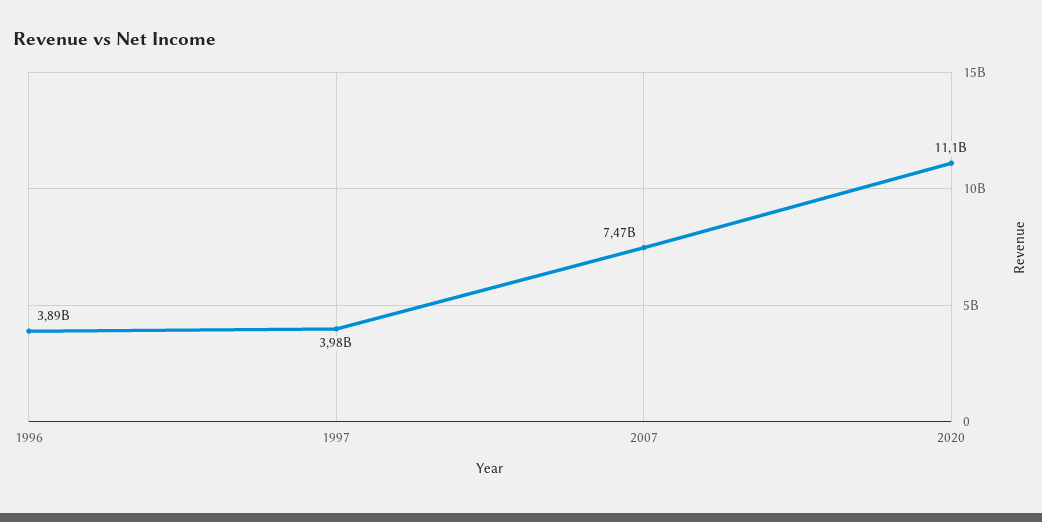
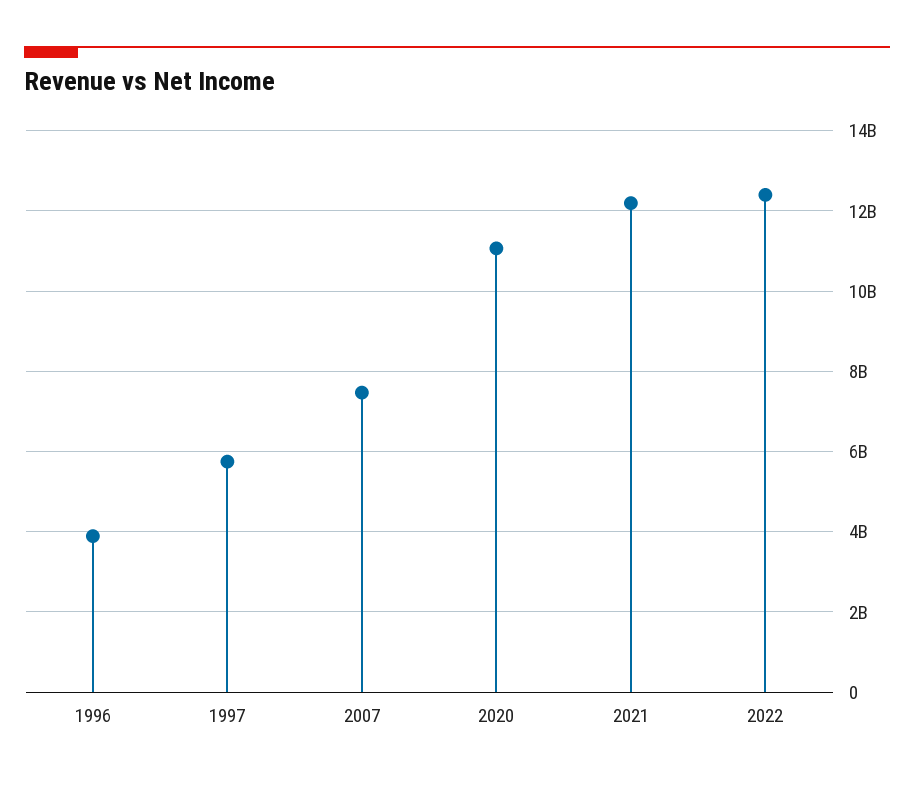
1997: 3980000000 -> 5800000000
2021: none -> 12200000000
2022: none -> 12400000000

